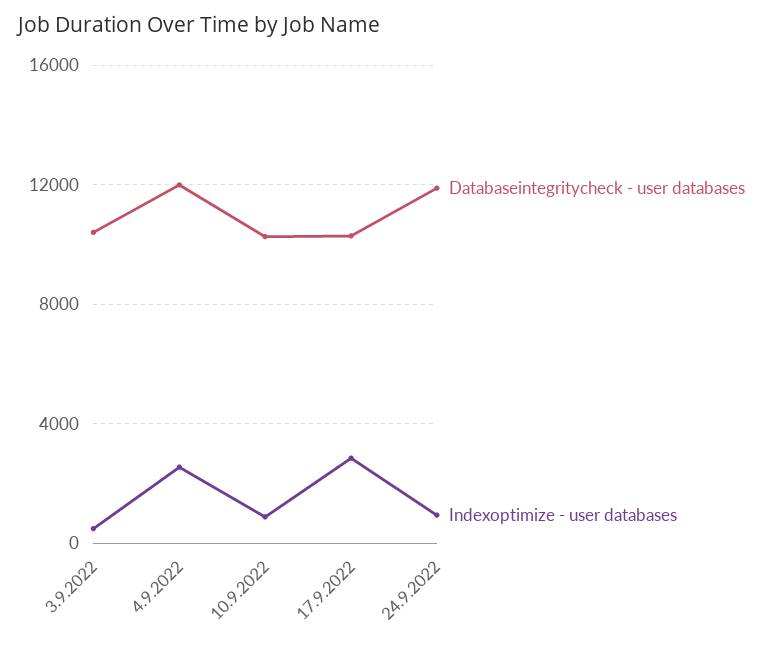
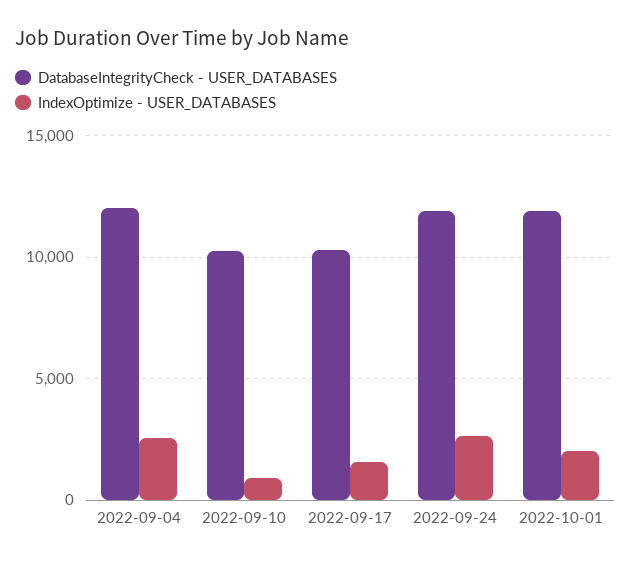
Databaseintegritycheck - user databases, 3.9.2022: 10500 -> none
Indexoptimize - user databases, 3.9.2022: 500 -> none
Indexoptimize - user databases, 17.9.2022: 3000 -> 1500
Indexoptimize - user databases, 24.9.2022: 1000 -> 2500
Databaseintegritycheck - user databases, 2022-10-01: none -> 12000
Indexoptimize - user databases, 2022-10-01: none -> 2000

